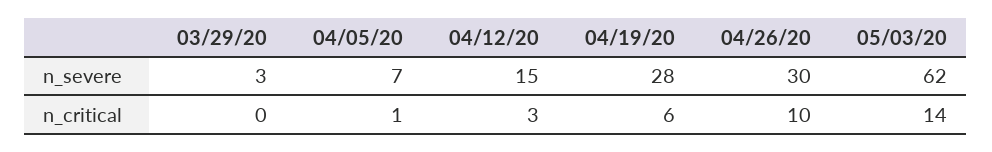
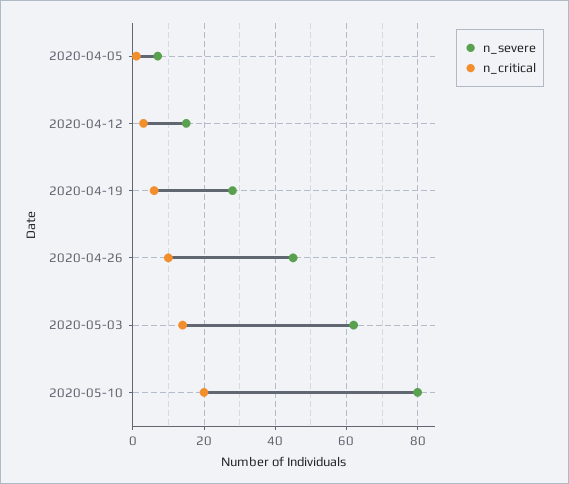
n_severe, 03/29/20: 3 -> none
n_severe, 04/26/20: 30 -> 45
n_critical, 03/29/20: 0 -> none
n_severe, 2020-05-10: none -> 80
n_critical, 2020-05-10: none -> 20

